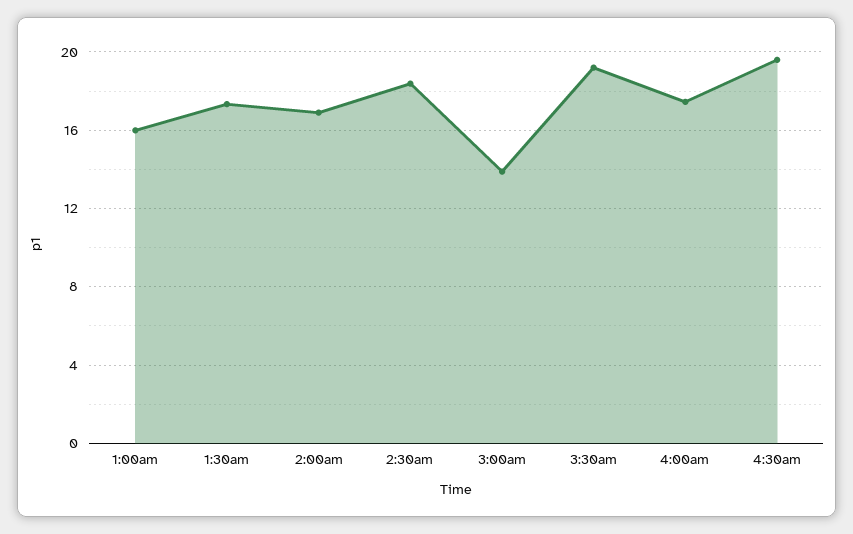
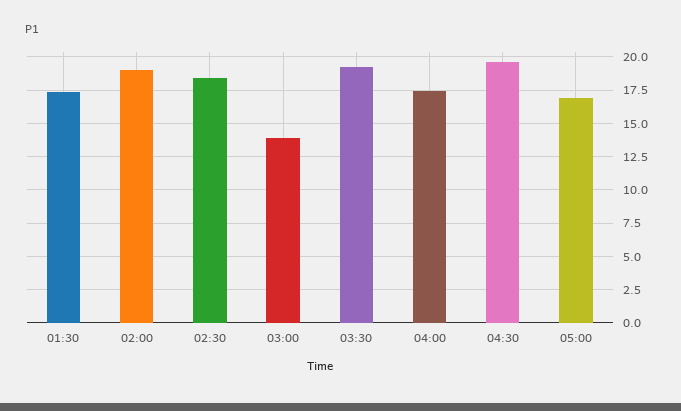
1:00am: 16 -> none
2:00am: 17 -> 19
05:00: none -> 17

